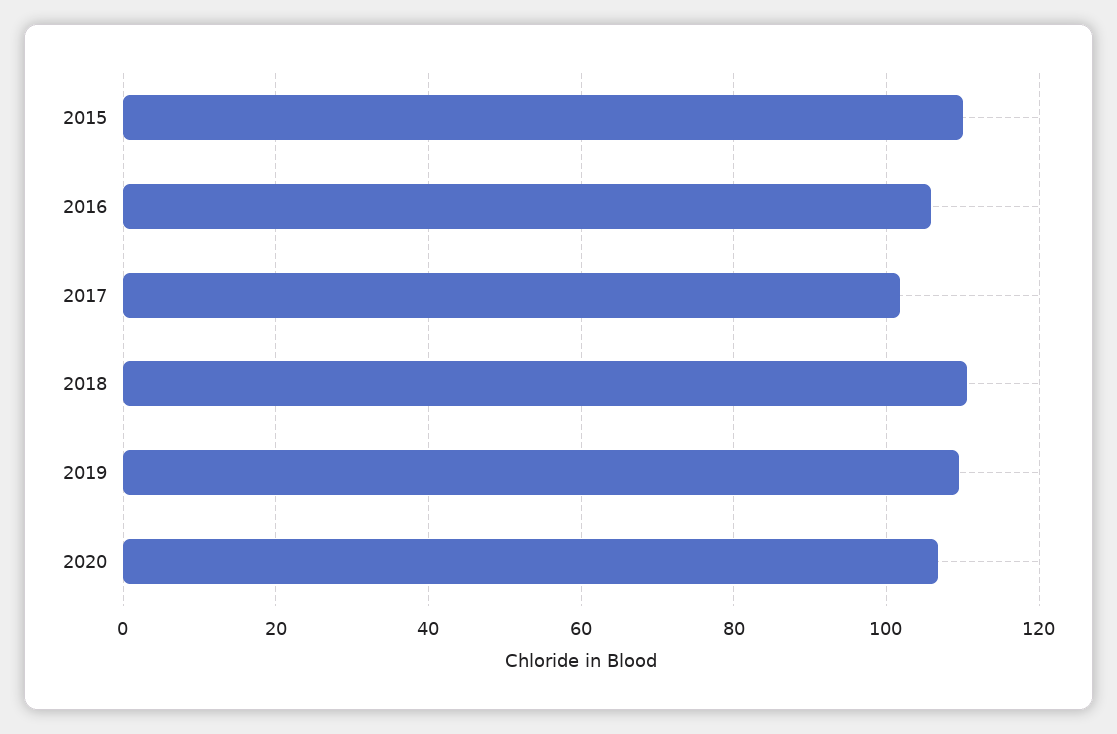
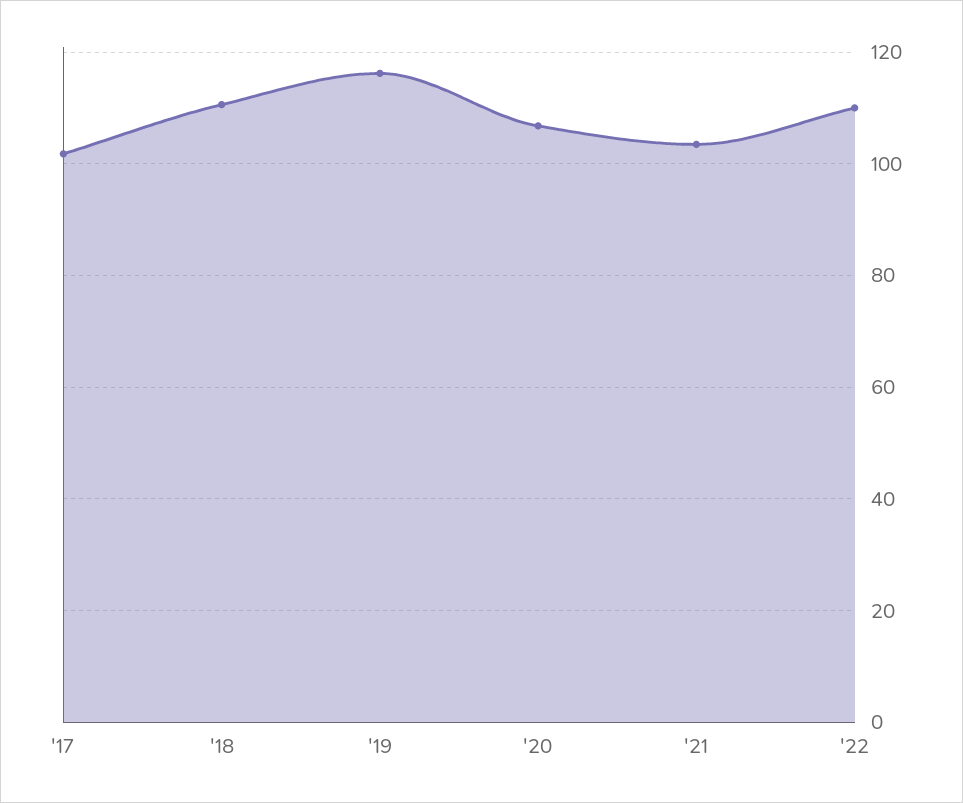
2015: 110 -> none
2016: 106 -> none
2019: 110 -> 116
'21: none -> 104
'22: none -> 110

